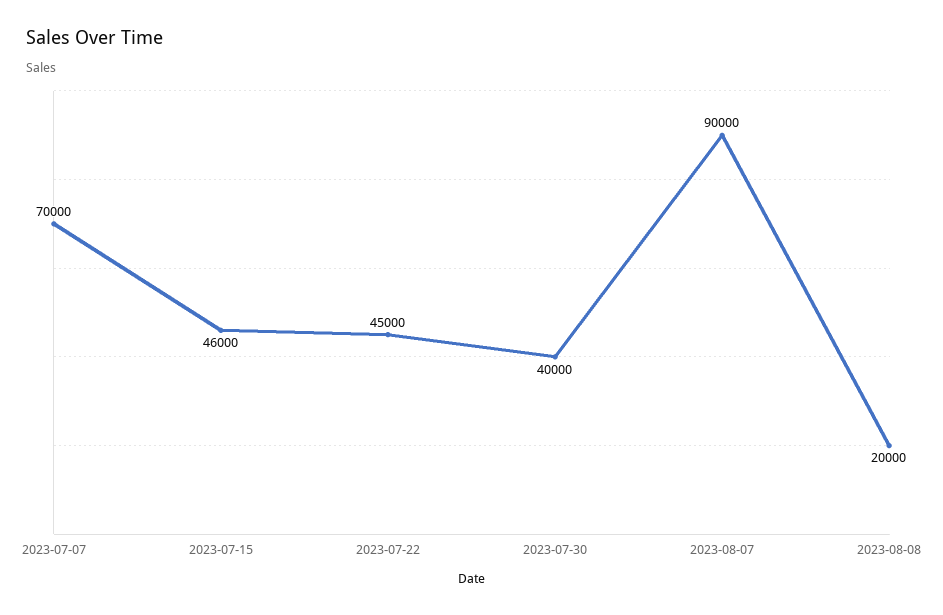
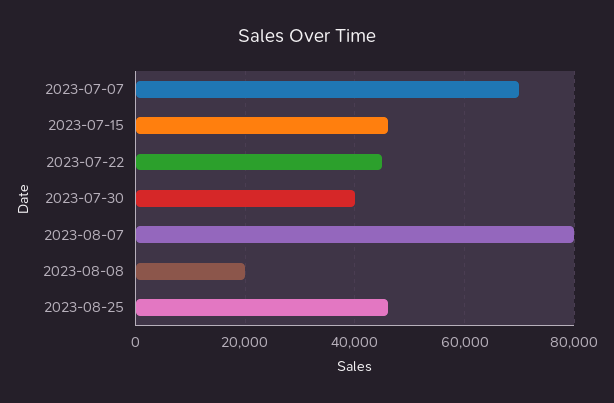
2023-08-07: 90000 -> 80000
2023-08-25: none -> 46000

